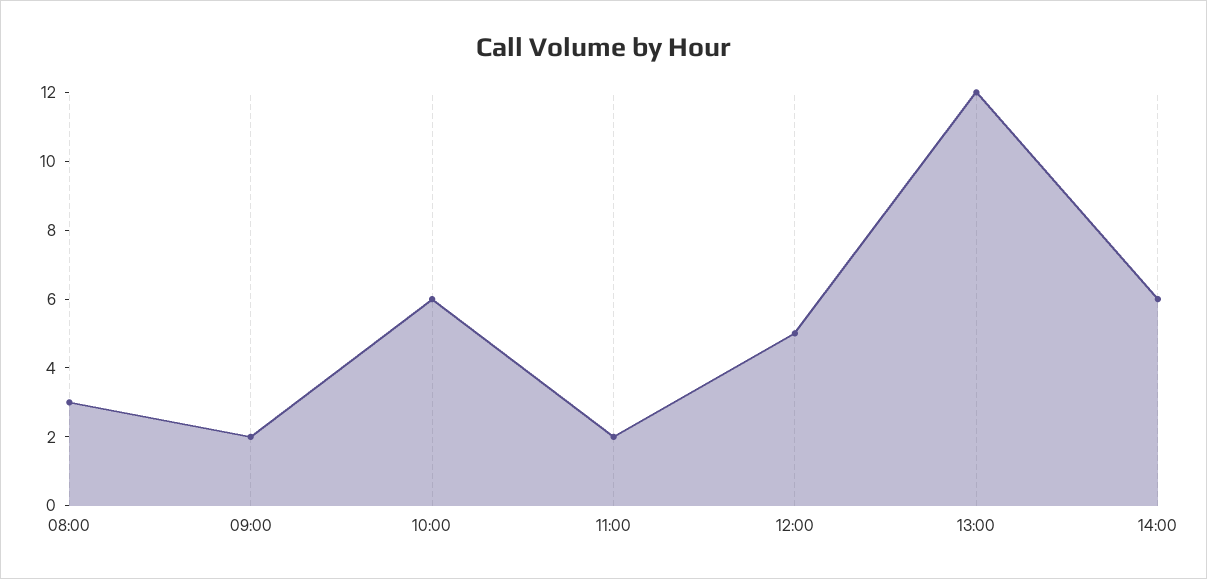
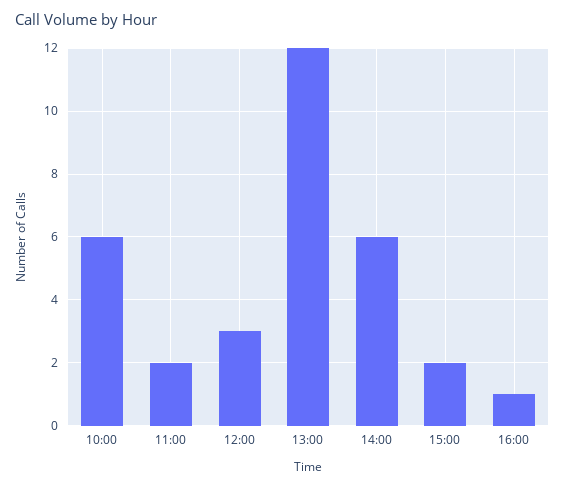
08:00: 3 -> none
09:00: 2 -> none
12:00: 5 -> 3
15:00: none -> 2
16:00: none -> 1

